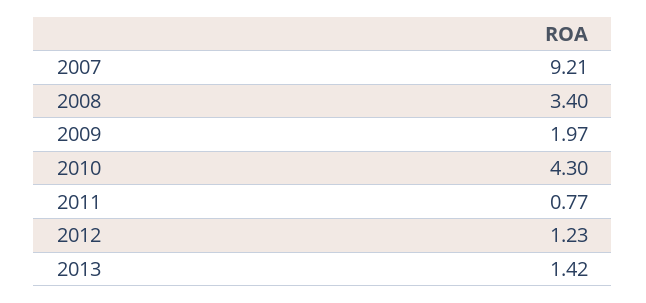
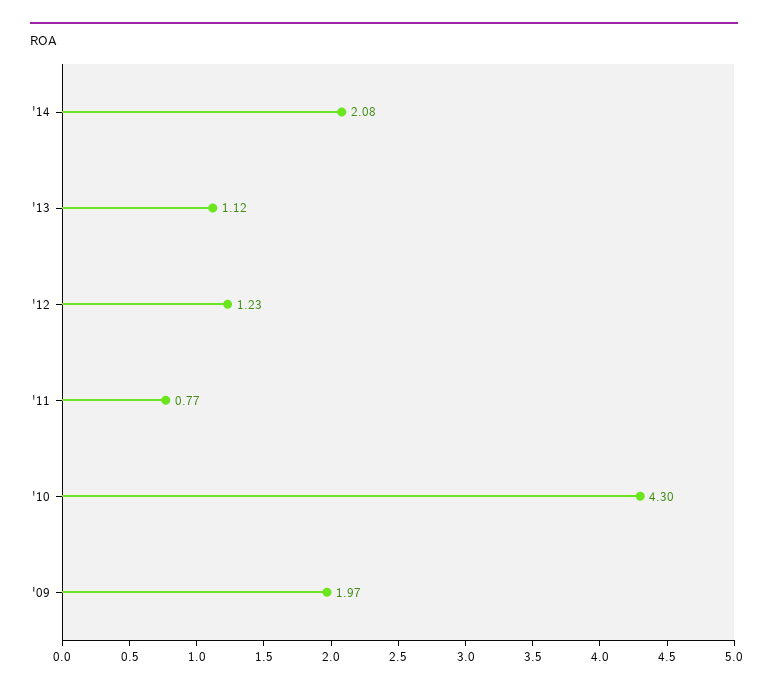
2007: 9.21 -> none
2008: 3.4 -> none
2013: 1.42 -> 1.12
'14: none -> 2.08

